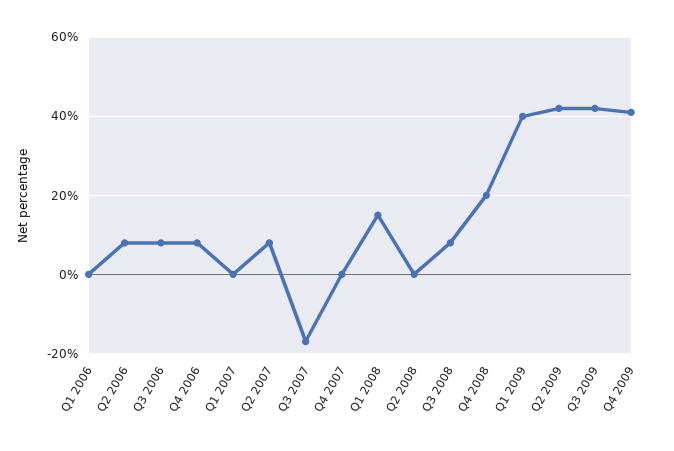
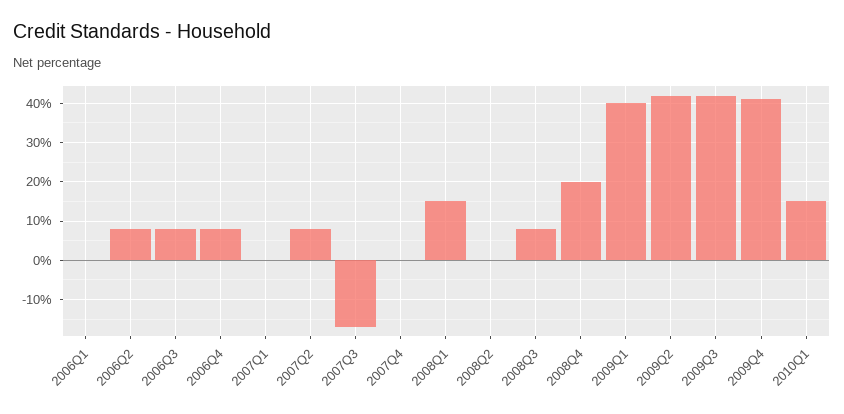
2010Q1: none -> 15

